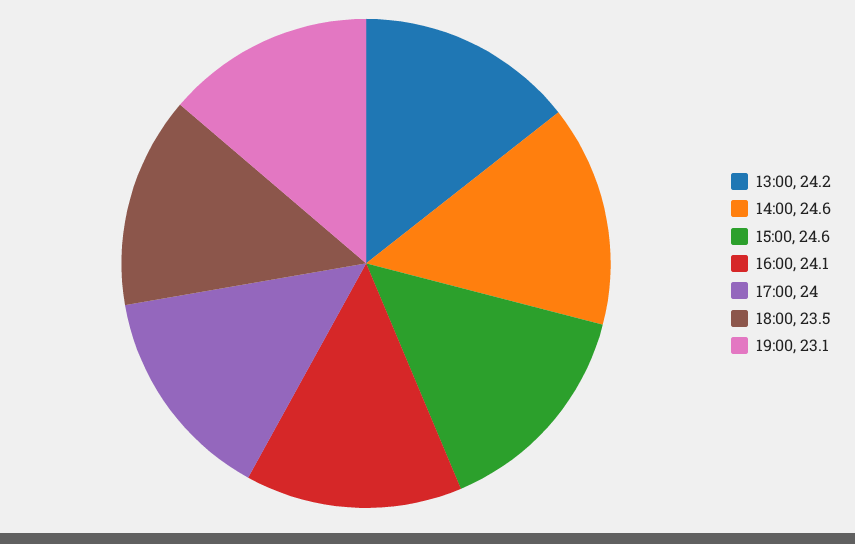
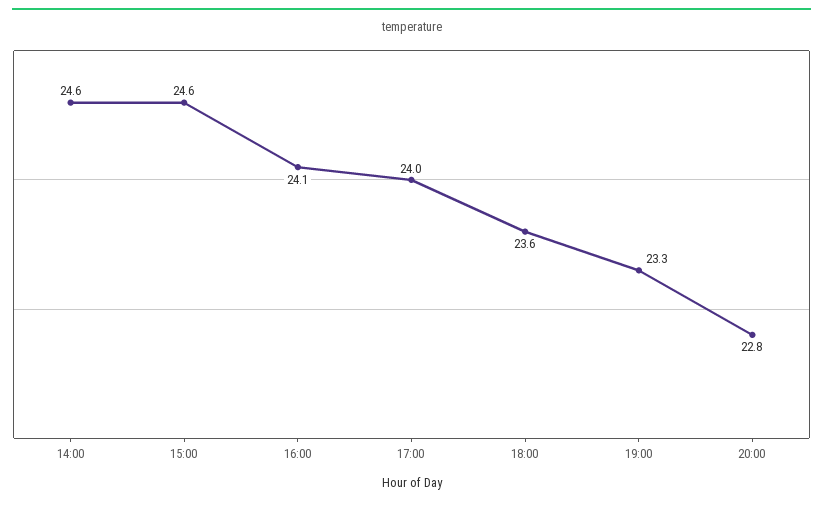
13:00: 24.2 -> none
18:00: 23.5 -> 23.6
19:00: 23.1 -> 23.3
20:00: none -> 22.8

